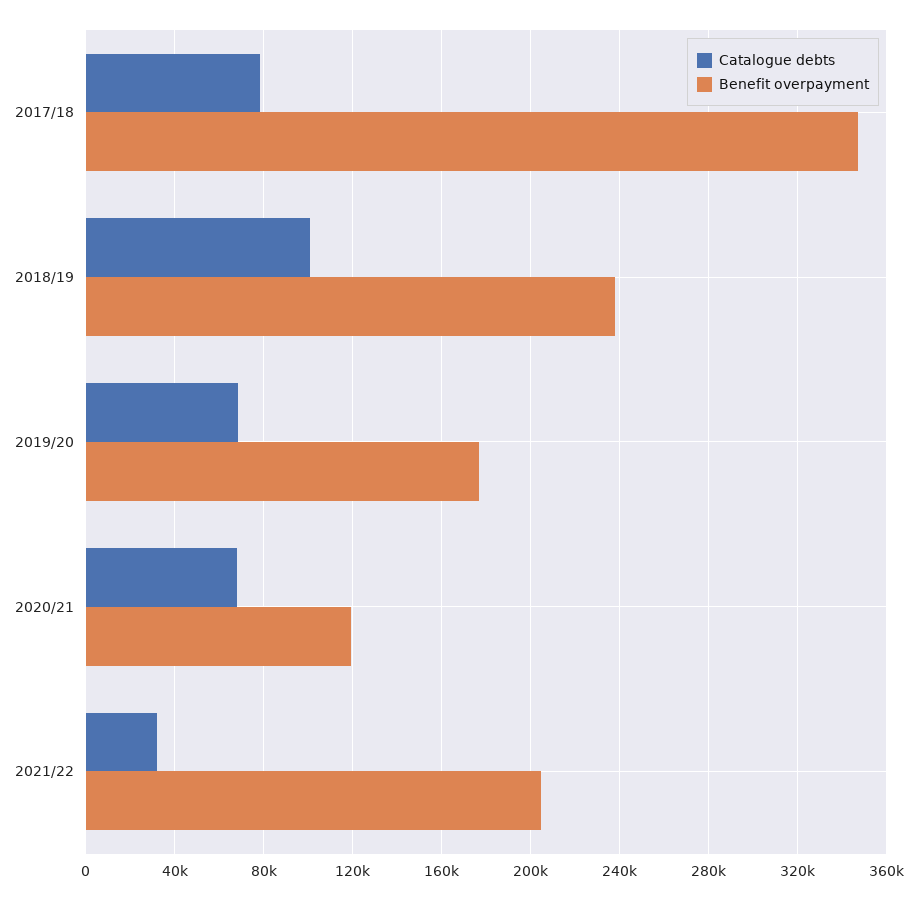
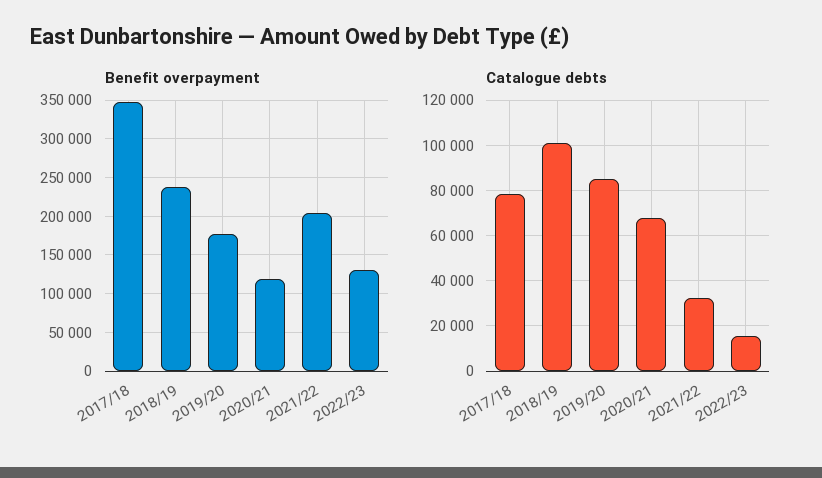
Catalogue debts, 2019/20: 70000 -> 85000
Benefit overpayment, 2022/23: none -> 130000
Catalogue debts, 2022/23: none -> 15000

